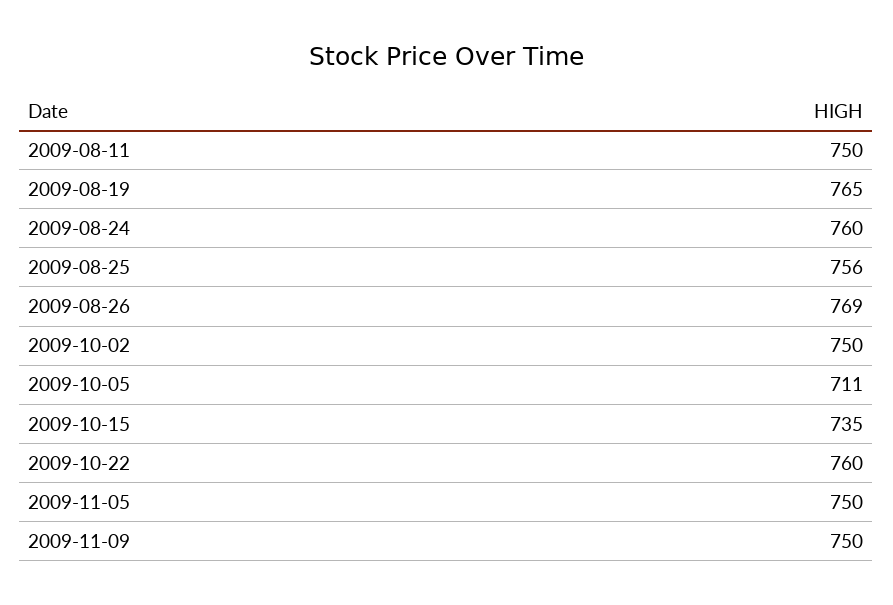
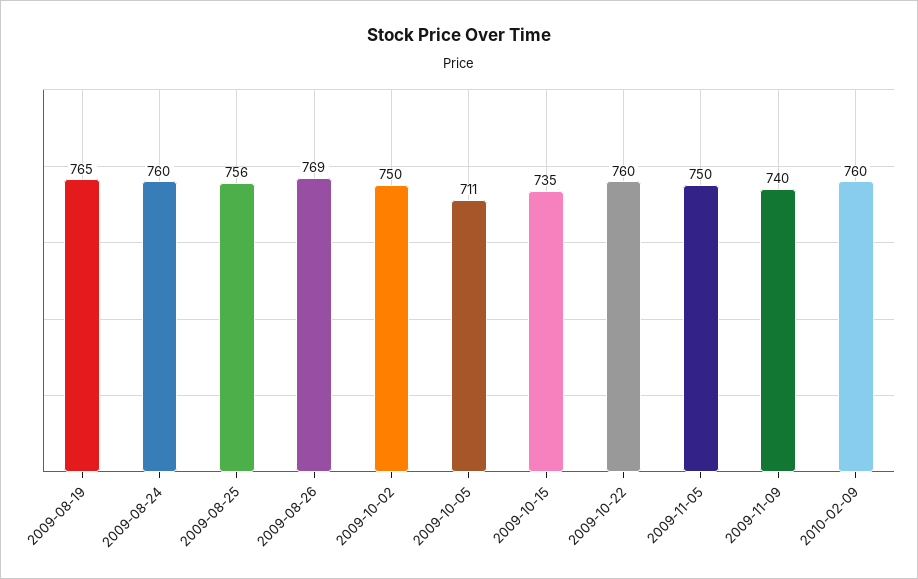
2009-08-11: 750 -> none
2009-11-09: 750 -> 740
2010-02-09: none -> 760

